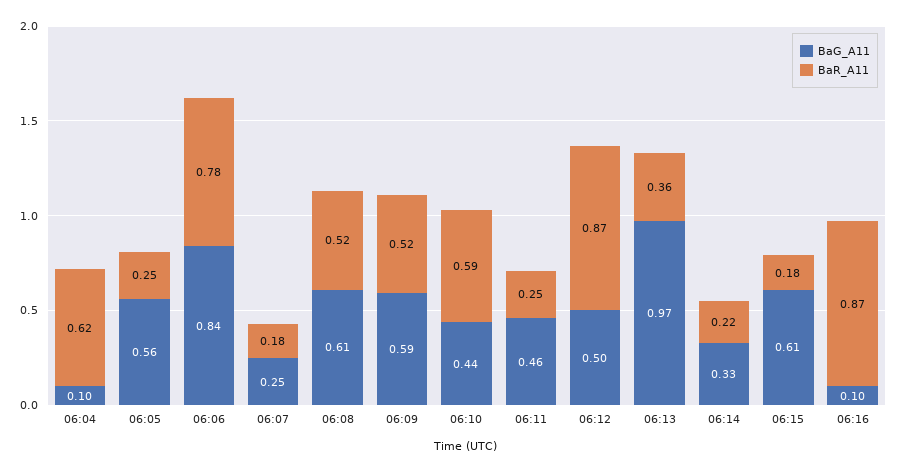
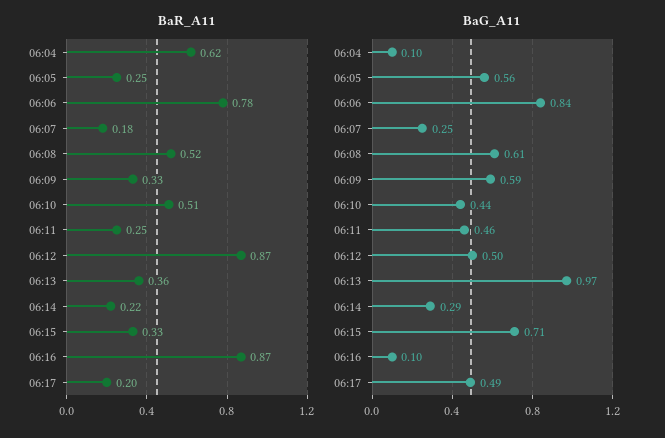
BaR_A11, 06:09: 0.52 -> 0.33
BaR_A11, 06:10: 0.59 -> 0.51
BaG_A11, 06:14: 0.33 -> 0.29
BaG_A11, 06:15: 0.61 -> 0.71
BaR_A11, 06:15: 0.18 -> 0.33
BaR_A11, 06:17: none -> 0.2
BaG_A11, 06:17: none -> 0.49

